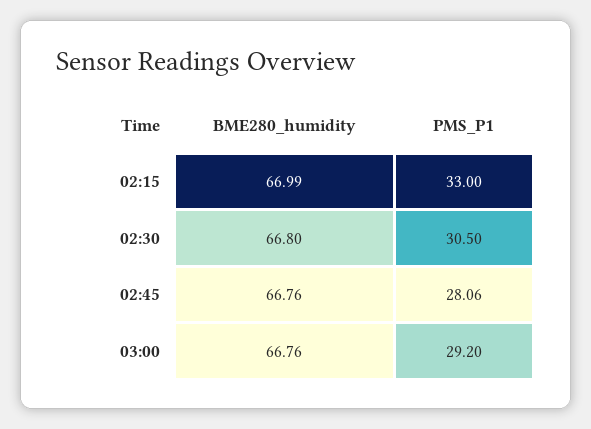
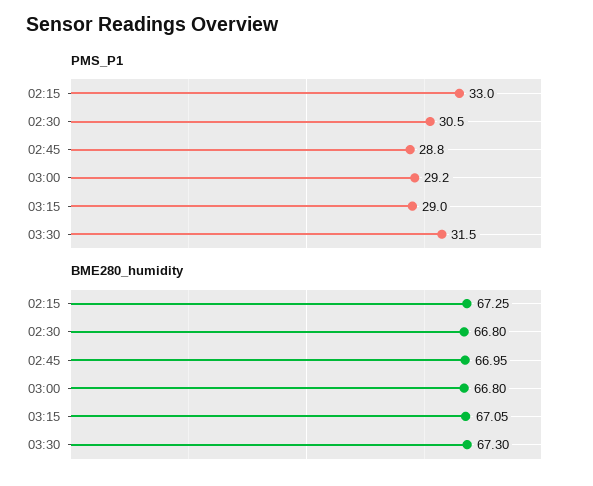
BME280_humidity, 02:15: 66.99 -> 67.25
BME280_humidity, 02:45: 66.76 -> 66.95
PMS_P1, 02:45: 28.06 -> 28.8
BME280_humidity, 03:00: 66.76 -> 66.8
PMS_P1, 03:15: none -> 29
PMS_P1, 03:30: none -> 31.5
BME280_humidity, 03:15: none -> 67.05
BME280_humidity, 03:30: none -> 67.3

